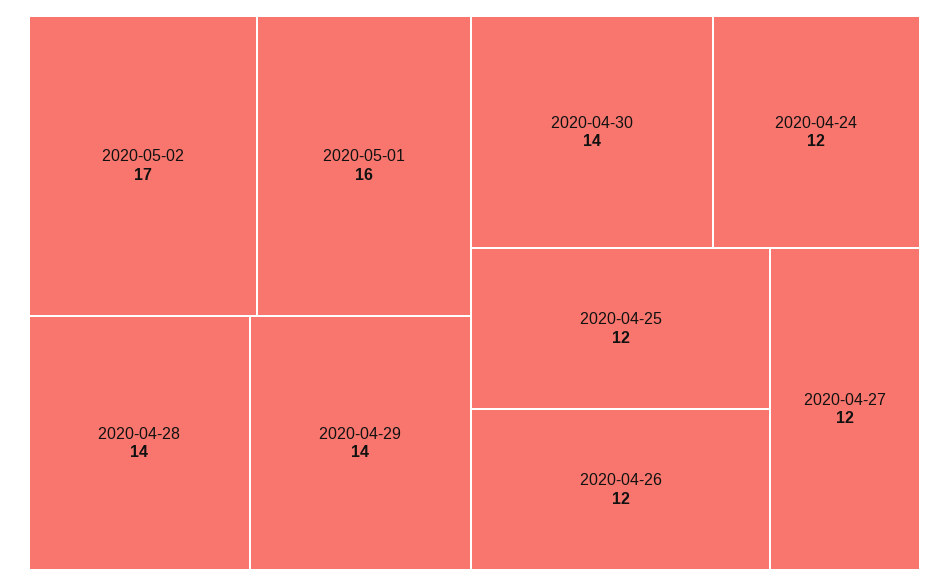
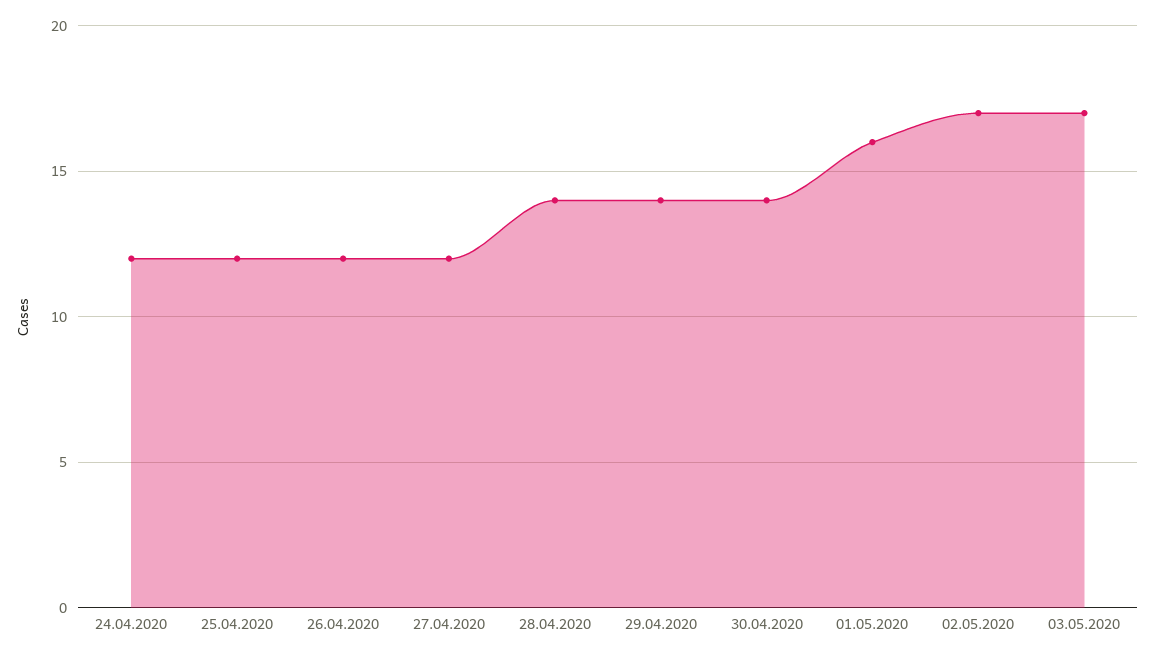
03.05.2020: none -> 17

